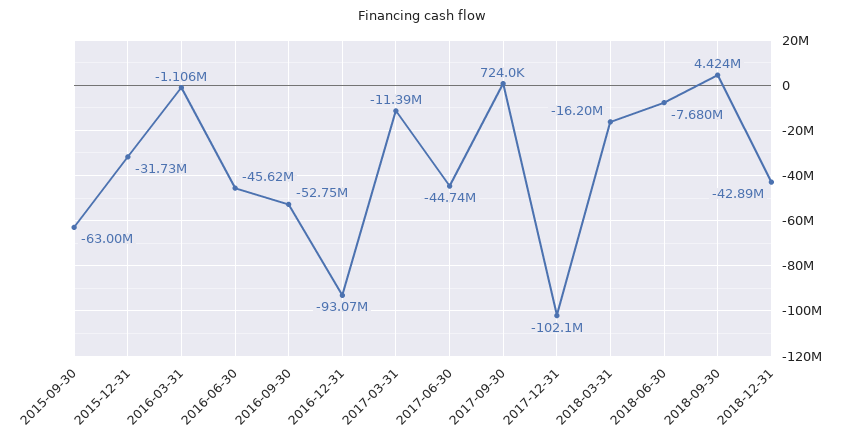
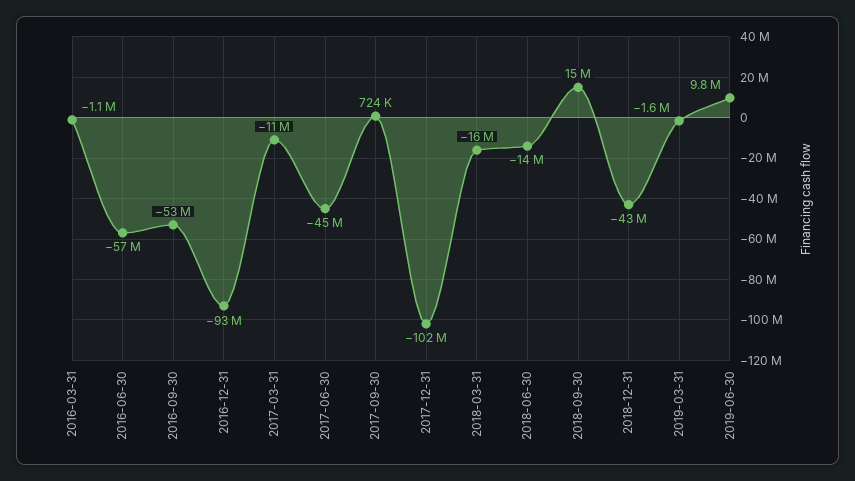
2015-09-30: -63000000 -> none
2015-12-31: -31730000 -> none
2016-06-30: -45620000 -> -57000000
2018-06-30: -7680000 -> -14000000
2018-09-30: 4424000 -> 15000000
2019-03-31: none -> -1600000
2019-06-30: none -> 9800000

